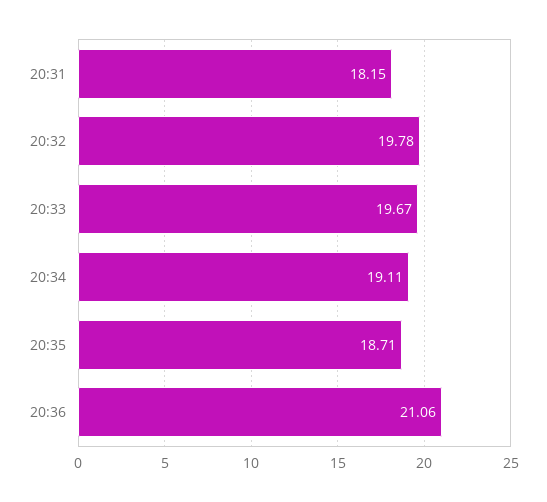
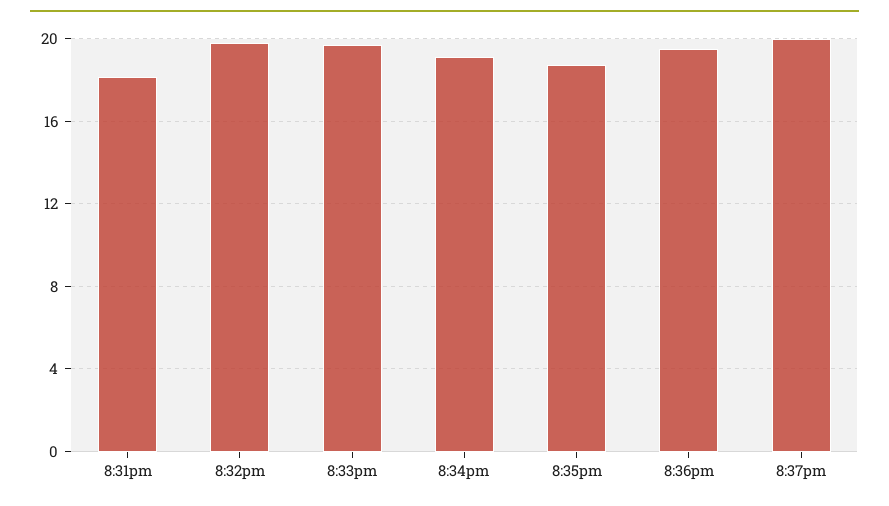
20:36: 21.06 -> 19.5
8:37pm: none -> 20

